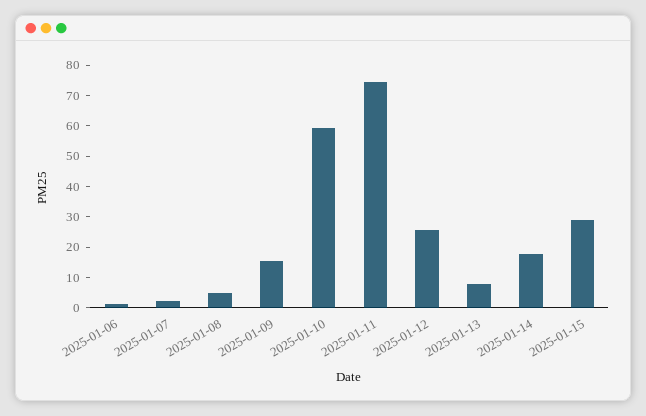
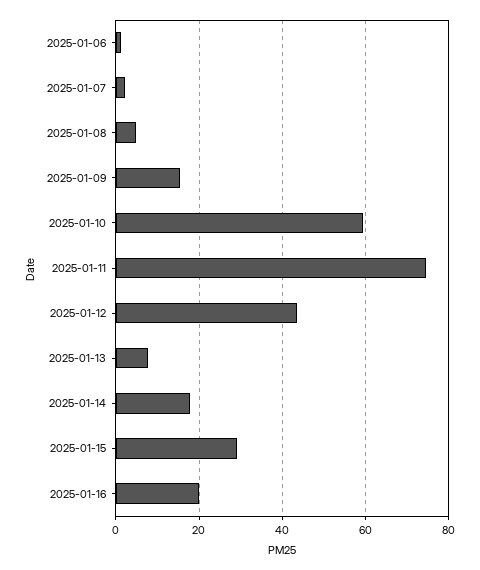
2025-01-12: 25 -> 44
2025-01-16: none -> 20

